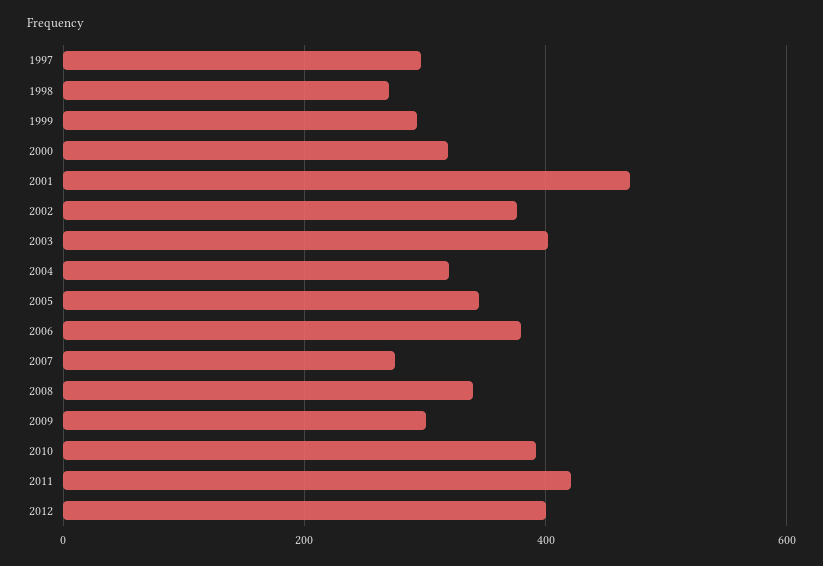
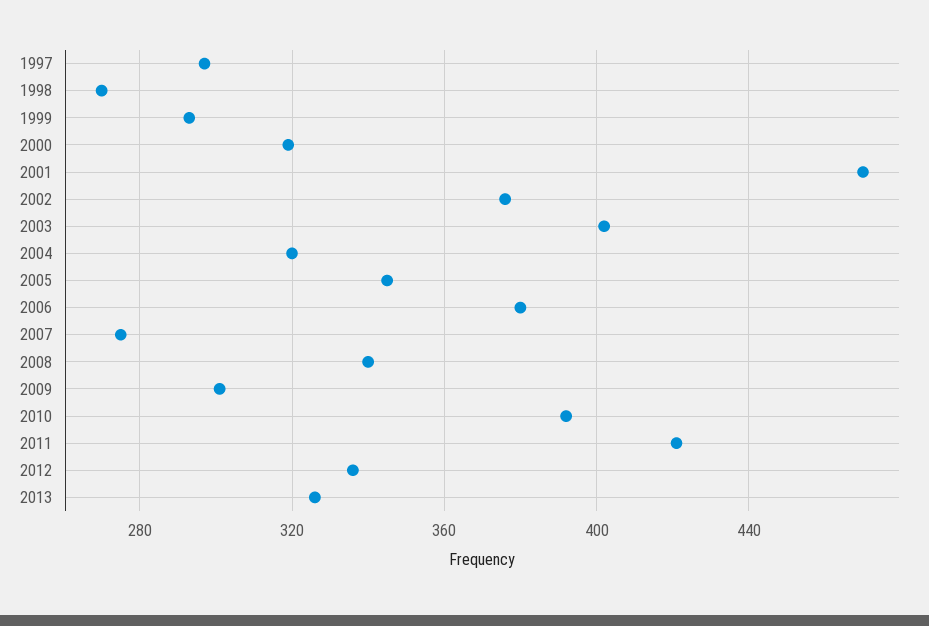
2012: 400 -> 335
2013: none -> 325

